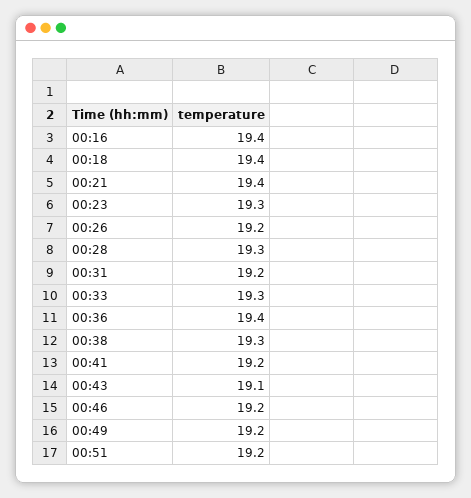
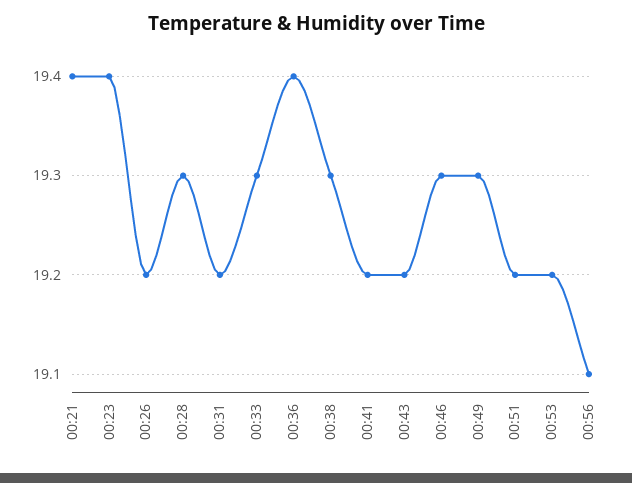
00:16: 19.4 -> none
00:18: 19.4 -> none
00:23: 19.3 -> 19.4
00:43: 19.1 -> 19.2
00:46: 19.2 -> 19.3
00:49: 19.2 -> 19.3
00:53: none -> 19.2
00:56: none -> 19.1

